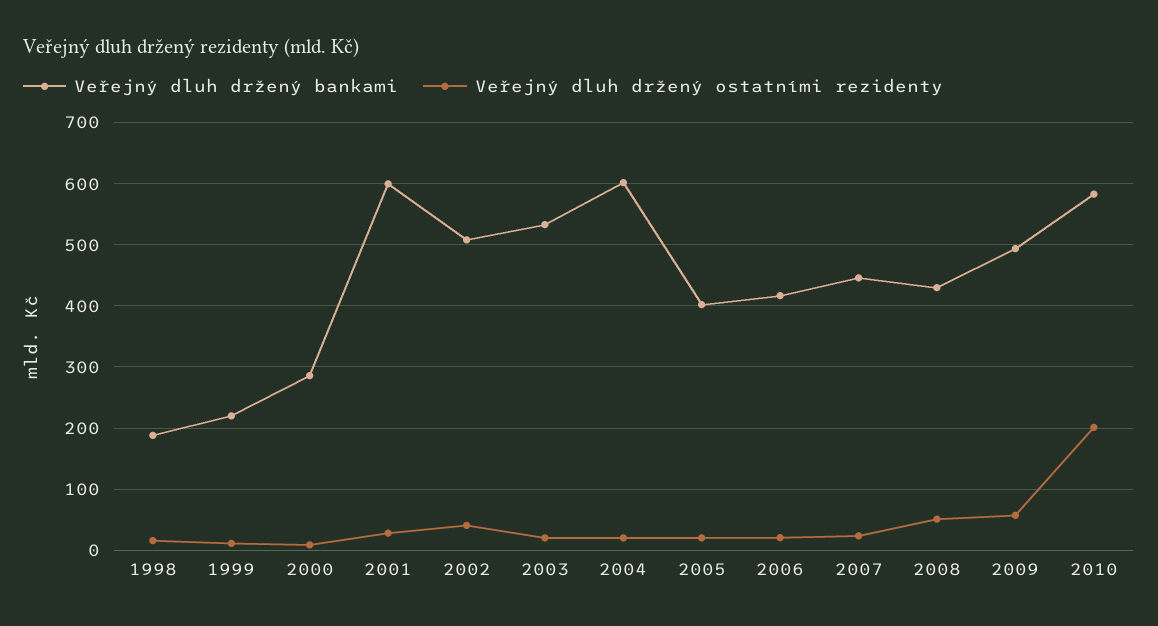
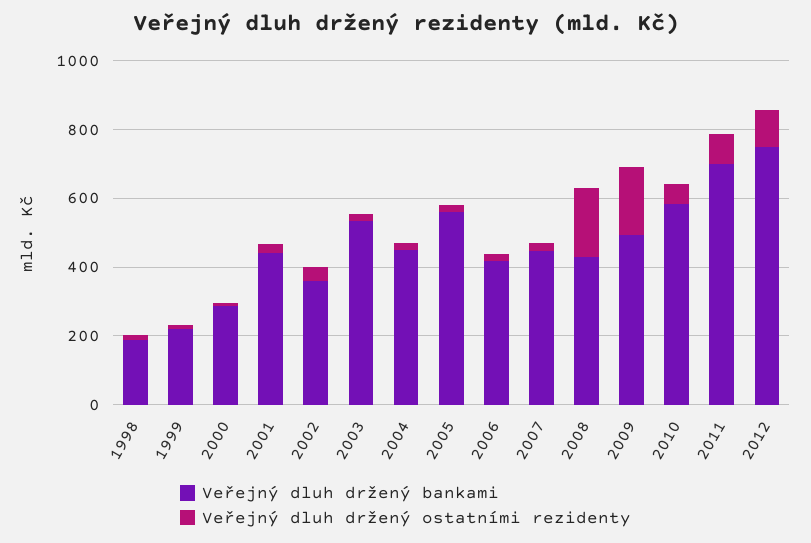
Veřejný dluh držený bankami, 2001: 600 -> 450
Veřejný dluh držený bankami, 2002: 510 -> 350
Veřejný dluh držený bankami, 2004: 600 -> 450
Veřejný dluh držený bankami, 2005: 400 -> 550
Veřejný dluh držený ostatními rezidenty, 2008: 50 -> 200
Veřejný dluh držený ostatními rezidenty, 2009: 60 -> 200
Veřejný dluh držený ostatními rezidenty, 2010: 200 -> 50
Veřejný dluh držený bankami, 2011: none -> 700
Veřejný dluh držený ostatními rezidenty, 2011: none -> 100
Veřejný dluh držený bankami, 2012: none -> 750
Veřejný dluh držený ostatními rezidenty, 2012: none -> 100

